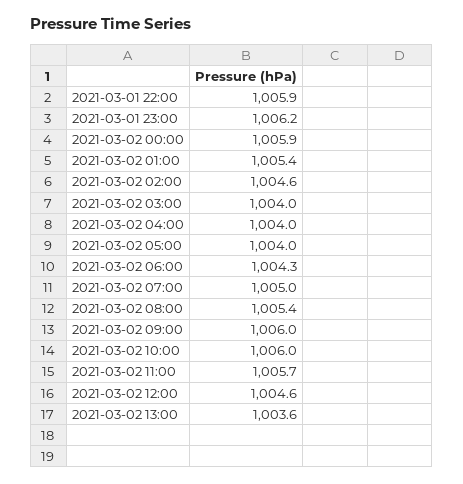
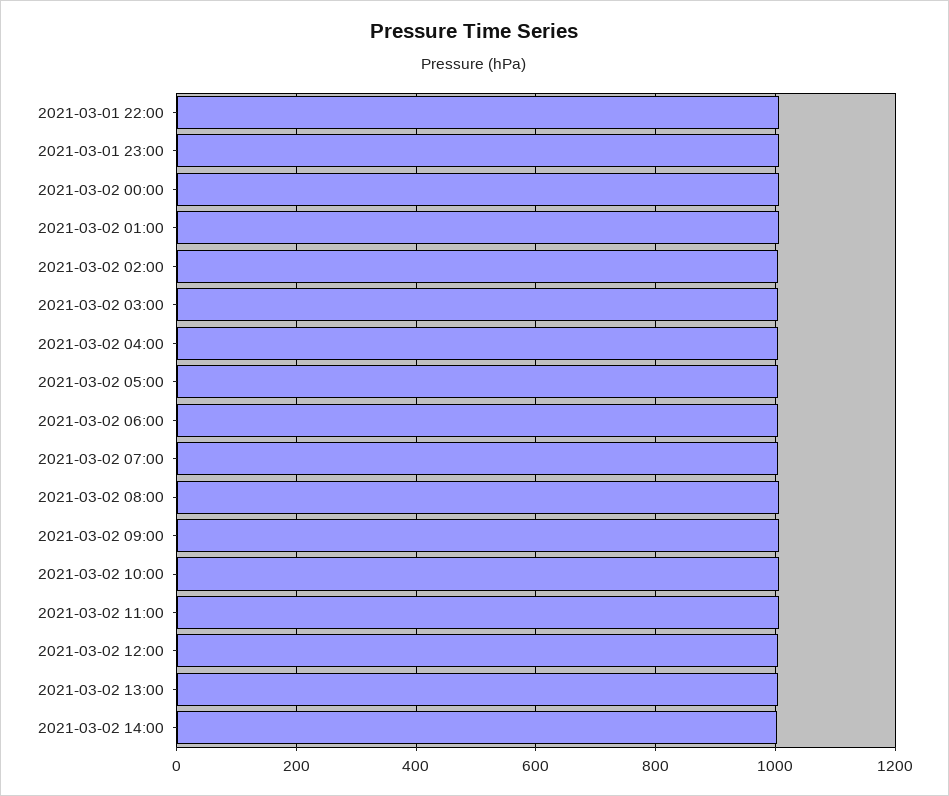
2021-03-02 14:00: none -> 1000

